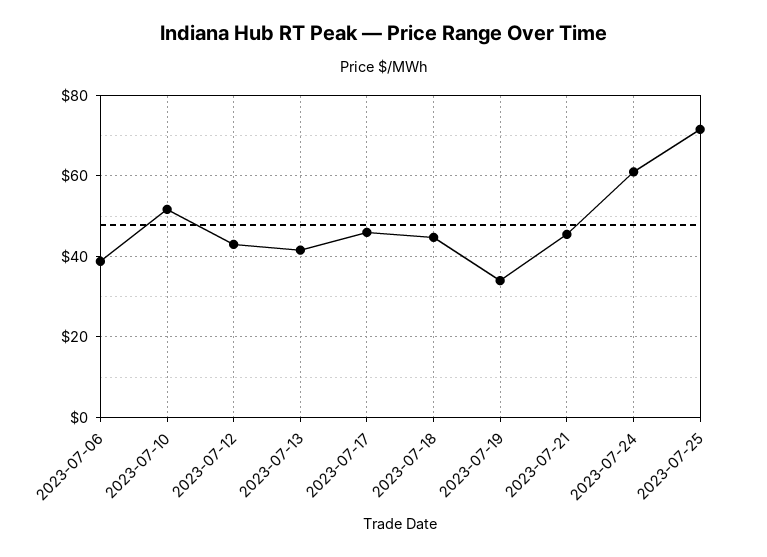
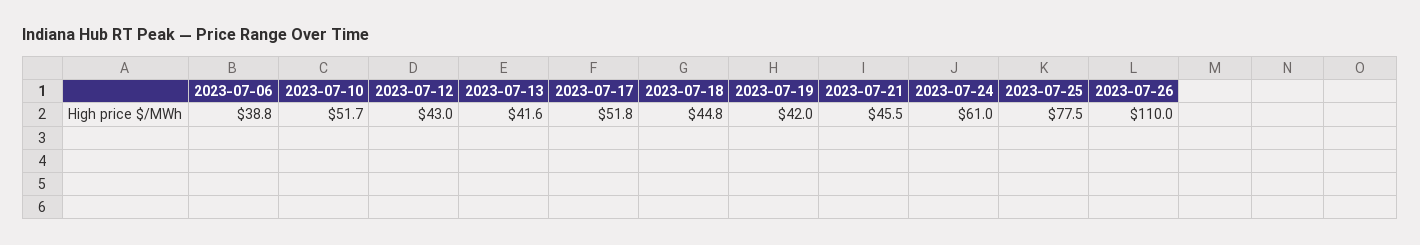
2023-07-17: 46 -> 51.8
2023-07-19: 34 -> 42
2023-07-25: 72 -> 77.5
2023-07-26: none -> 110

